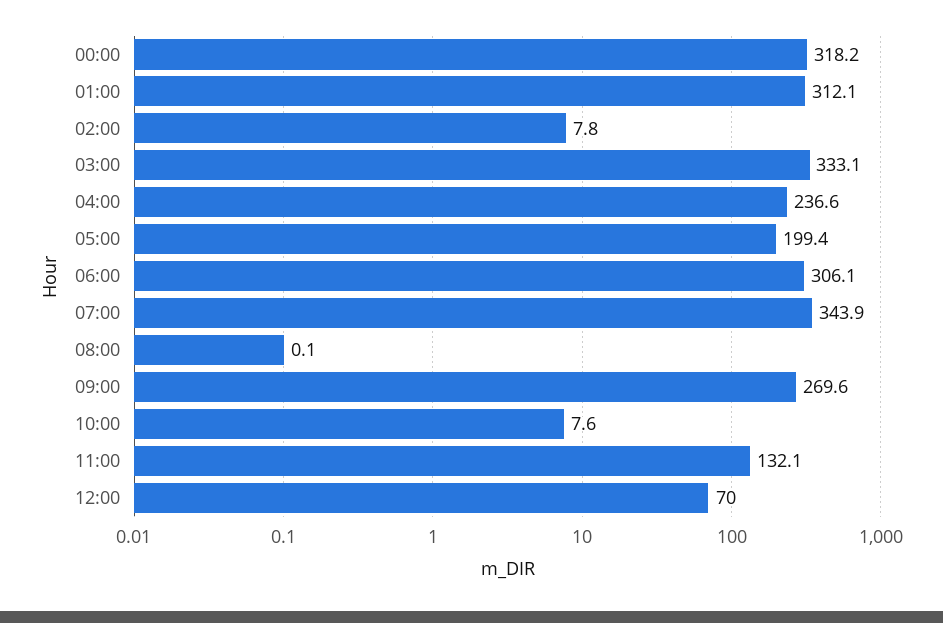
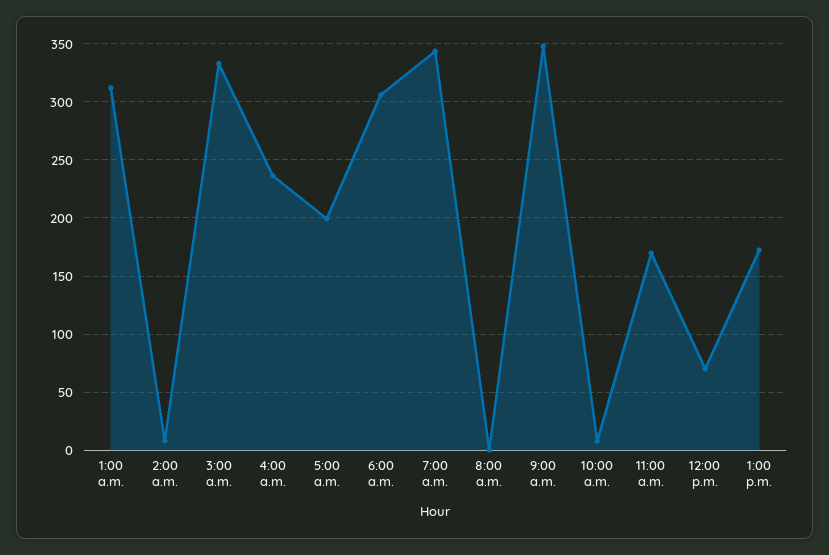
00:00: 318.2 -> none
09:00: 269.6 -> 350
11:00: 132.1 -> 170
1:00 p.m.: none -> 170

